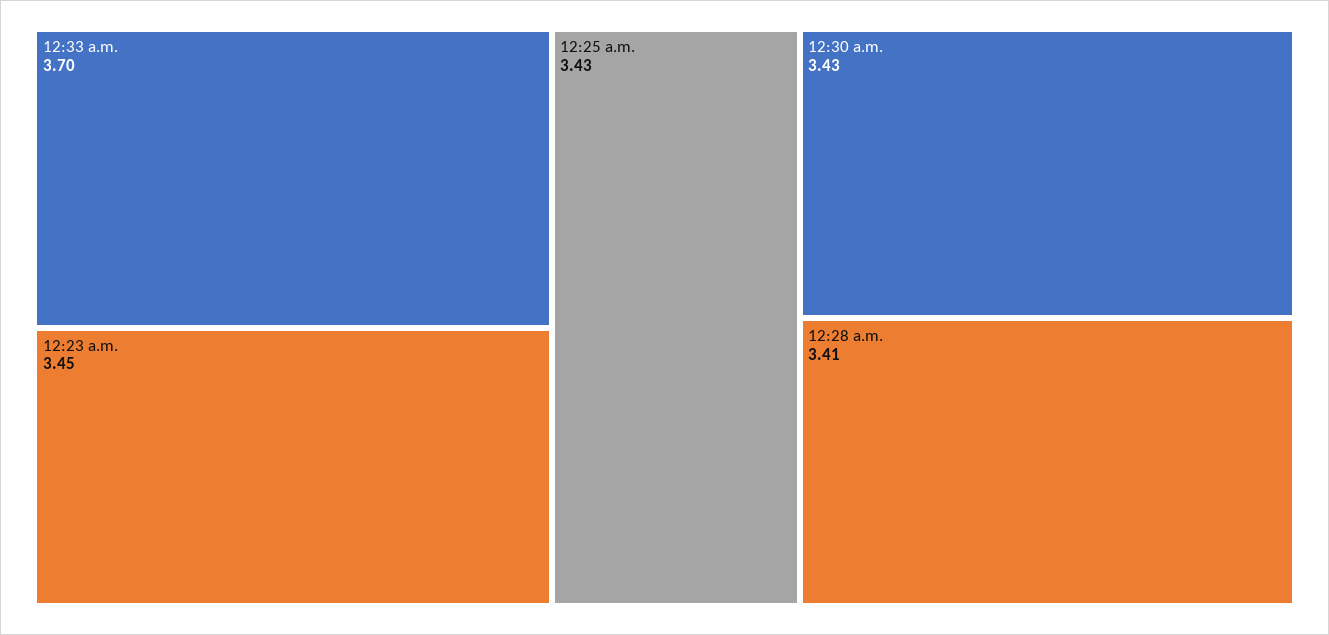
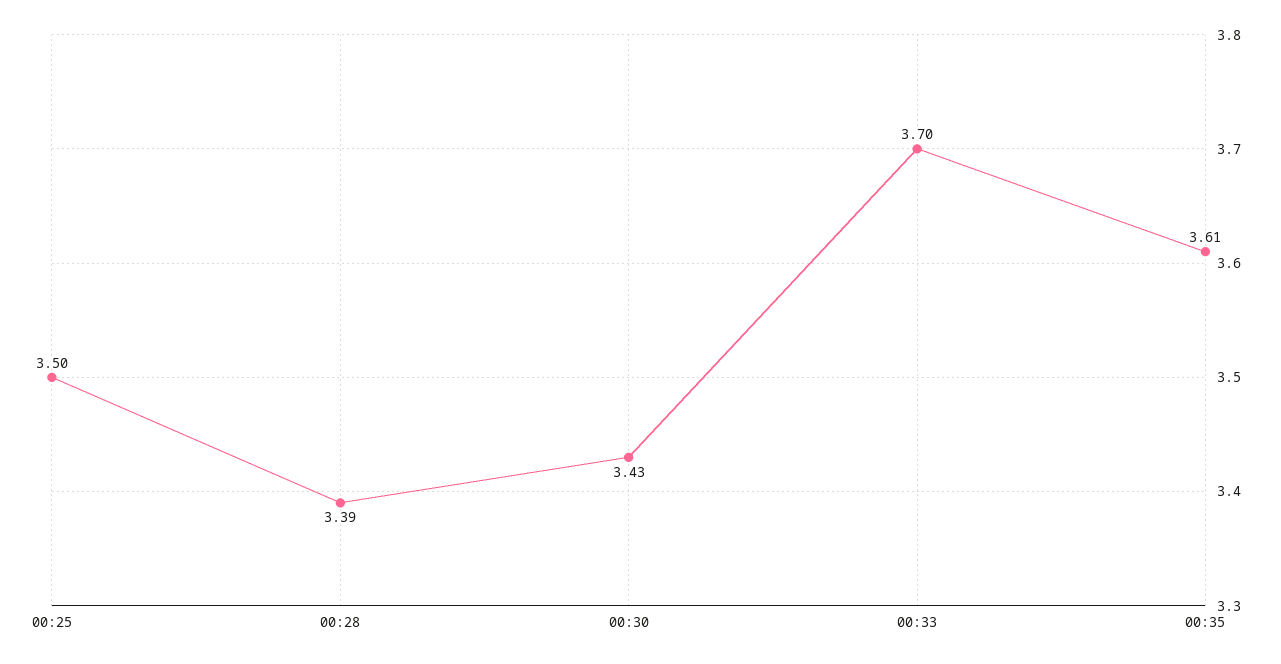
12:23 a.m.: 3.45 -> none
12:25 a.m.: 3.43 -> 3.5
12:28 a.m.: 3.41 -> 3.39
00:35: none -> 3.61

